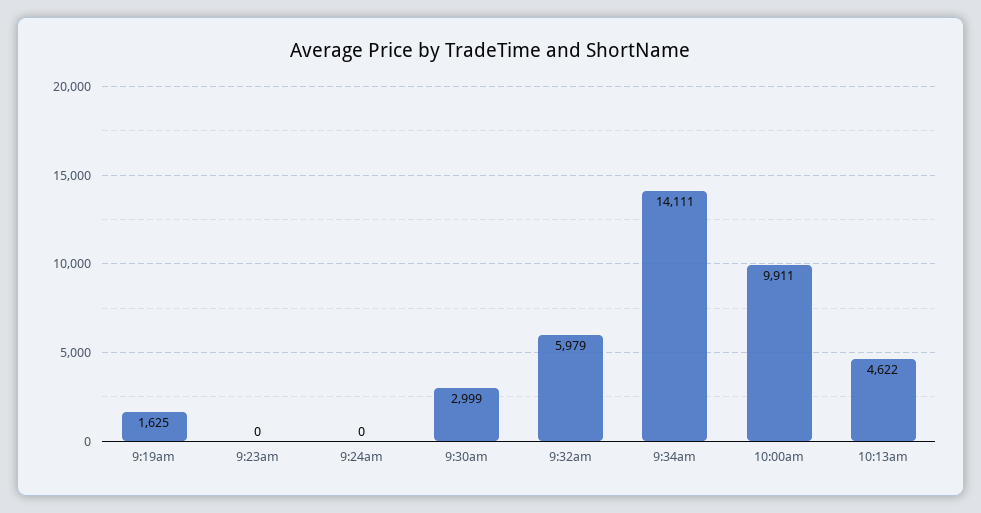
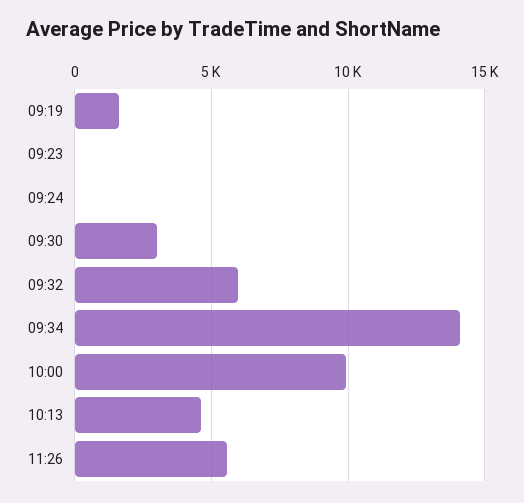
11:26: none -> 5500

